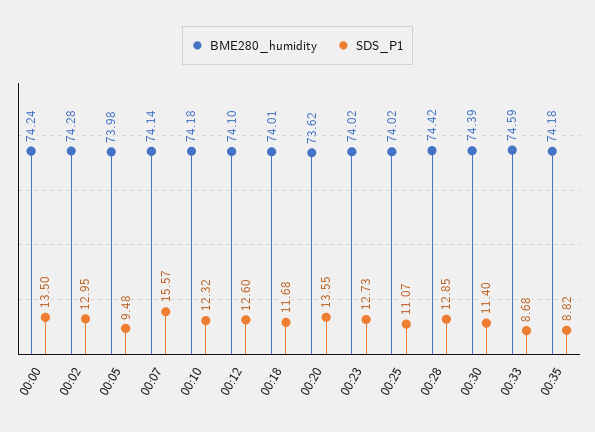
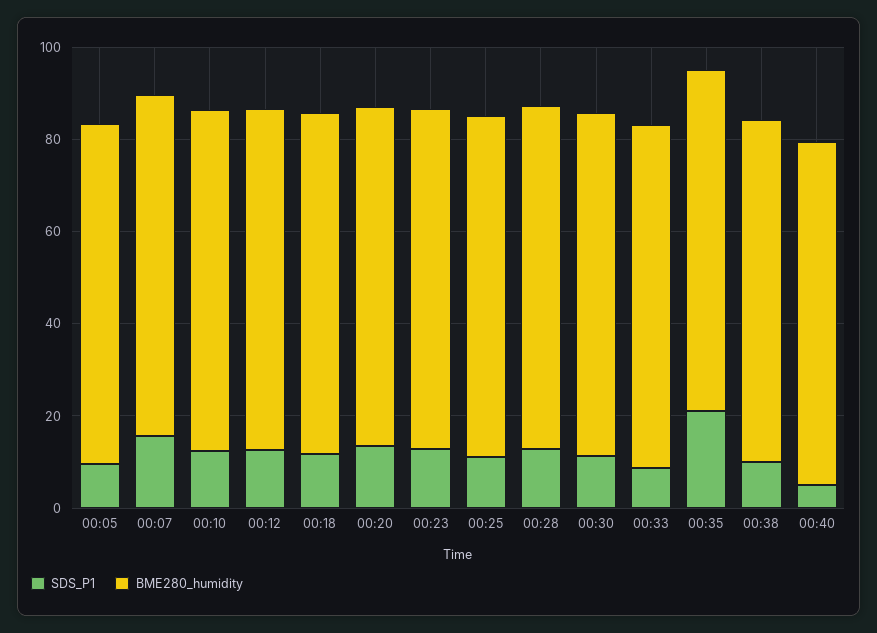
BME280_humidity, 00:00: 74.24 -> none
SDS_P1, 00:00: 13.5 -> none
BME280_humidity, 00:02: 74.28 -> none
SDS_P1, 00:02: 12.95 -> none
SDS_P1, 00:35: 8.82 -> 20
SDS_P1, 00:38: none -> 10
BME280_humidity, 00:38: none -> 75
SDS_P1, 00:40: none -> 5
BME280_humidity, 00:40: none -> 75

